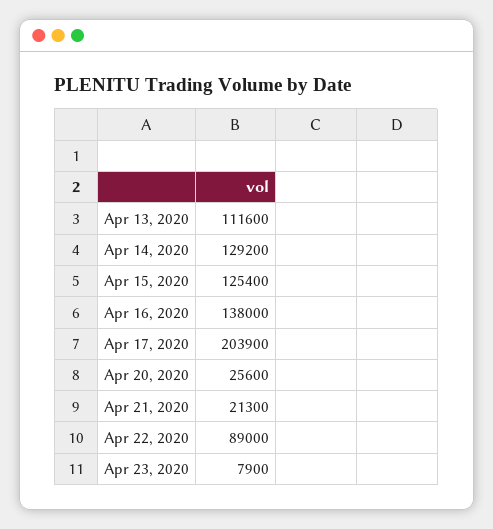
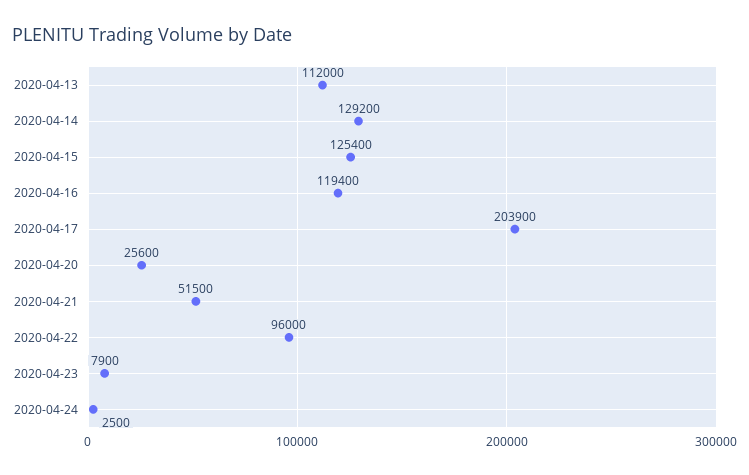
Apr 13, 2020: 111600 -> 112000
Apr 16, 2020: 138000 -> 119400
Apr 21, 2020: 21300 -> 51500
Apr 22, 2020: 89000 -> 96000
2020-04-24: none -> 2500

